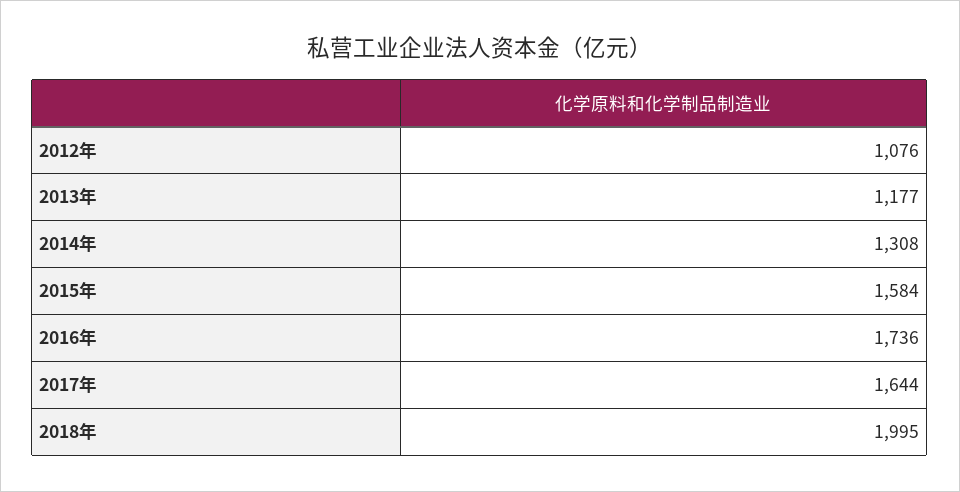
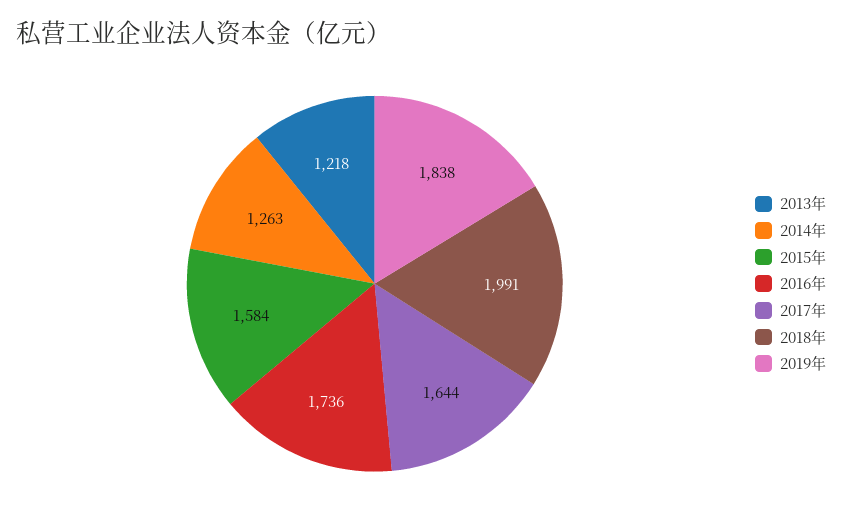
2012年: 1076 -> none
2013年: 1177 -> 1218
2014年: 1308 -> 1263
2018年: 1995 -> 1991
2019年: none -> 1838

